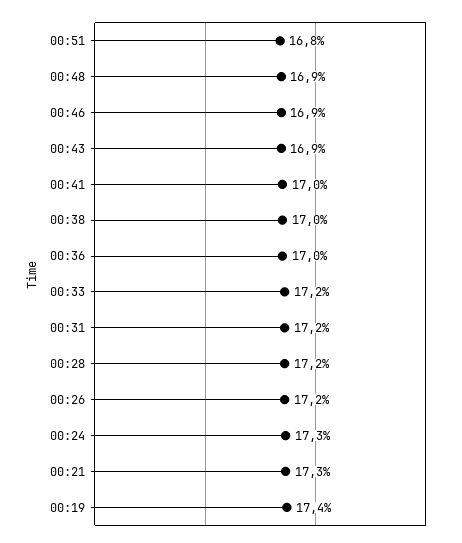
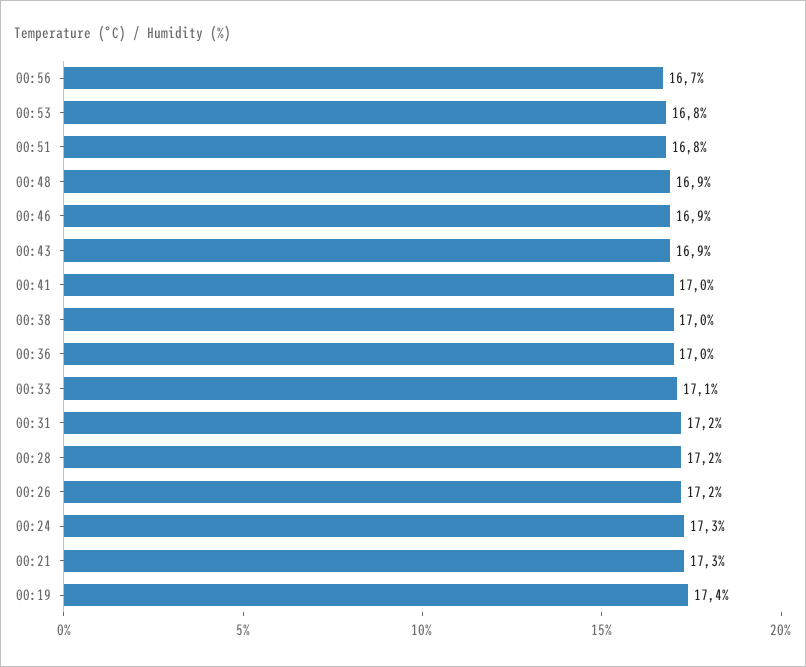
00:33: 17.2 -> 17.1
00:56: none -> 16.7
00:53: none -> 16.8

